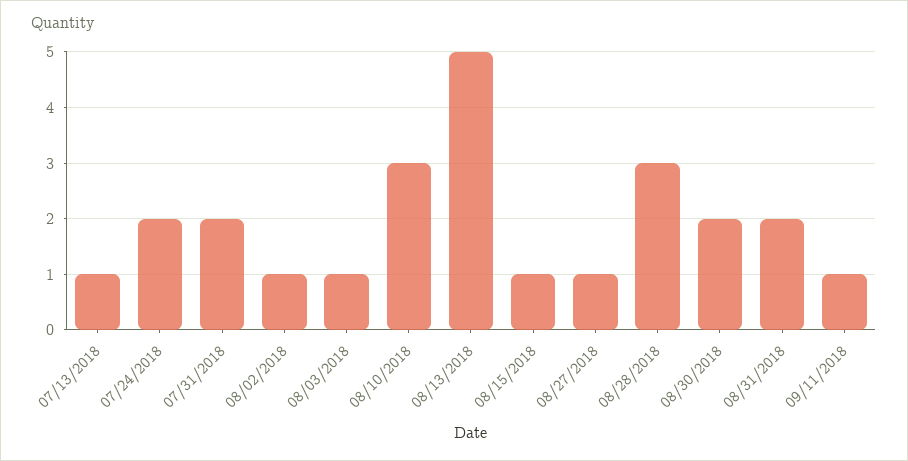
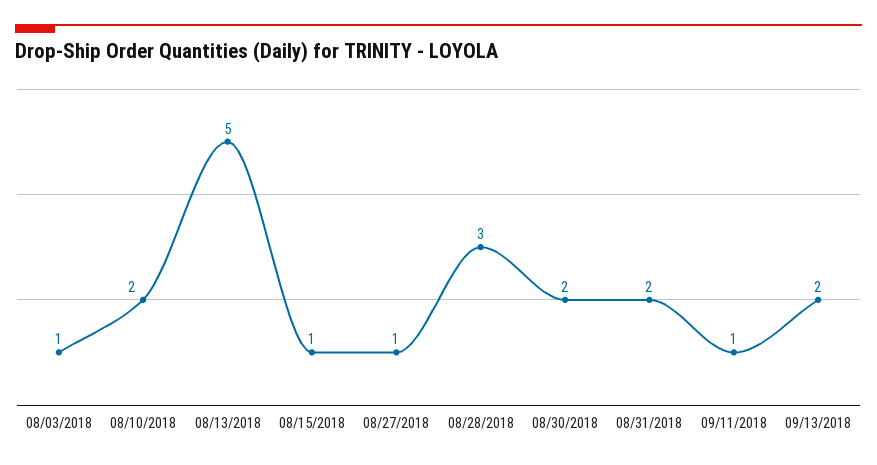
07/13/2018: 1 -> none
07/24/2018: 2 -> none
07/31/2018: 2 -> none
08/02/2018: 1 -> none
08/10/2018: 3 -> 2
09/13/2018: none -> 2

